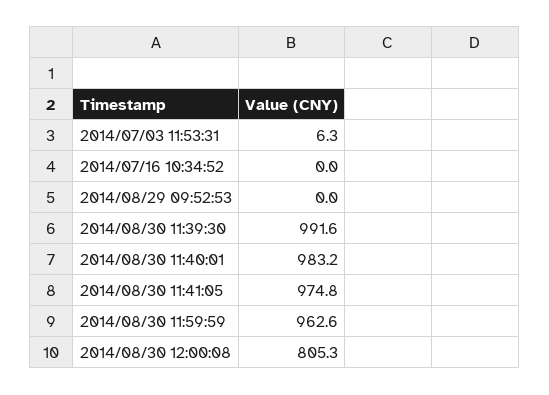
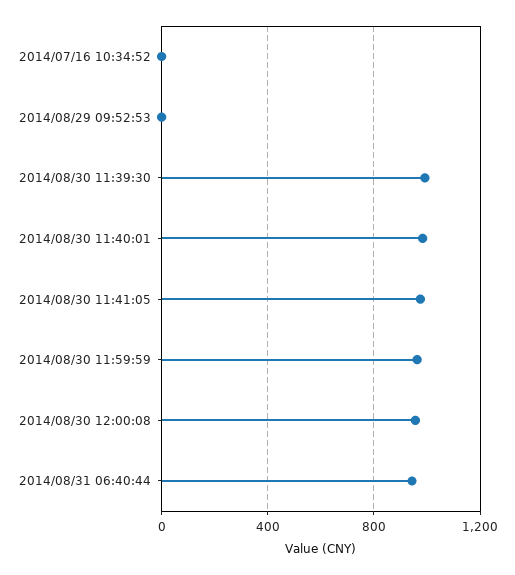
2014/07/03 11:53:31: 6.3 -> none
2014/08/30 12:00:08: 805.3 -> 950
2014/08/31 06:40:44: none -> 950

